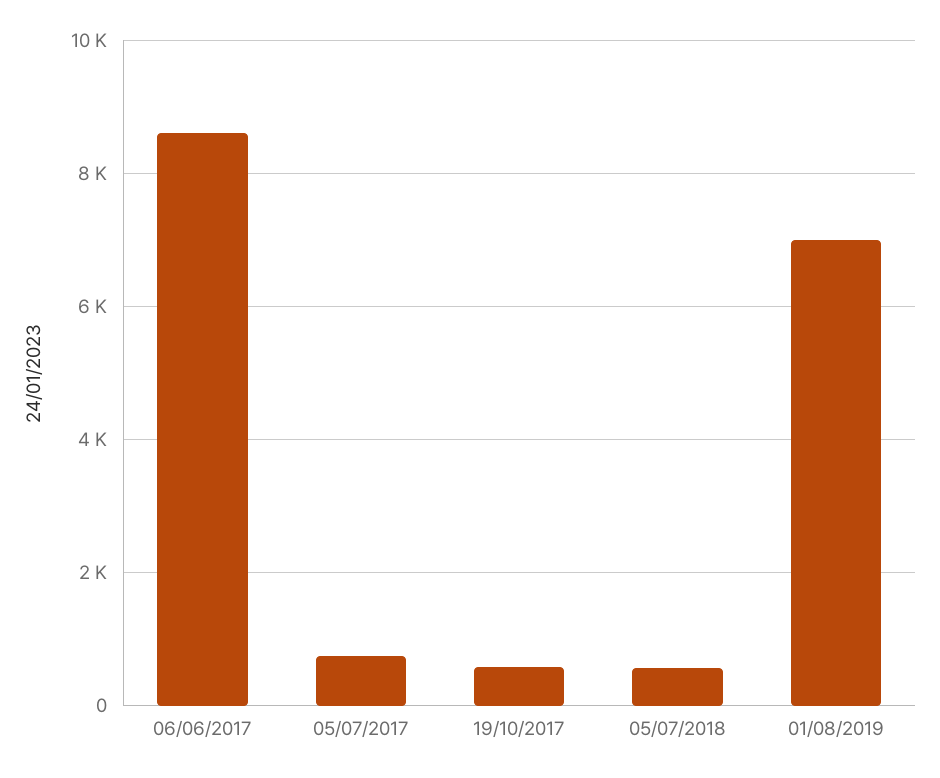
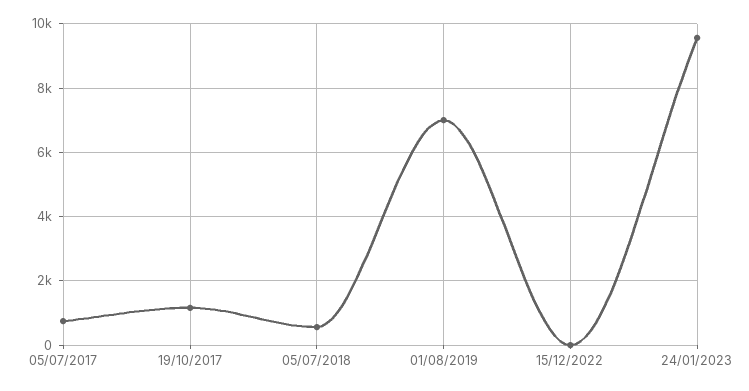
06/06/2017: 8600 -> none
19/10/2017: 600 -> 1200
15/12/2022: none -> 0
24/01/2023: none -> 9600

